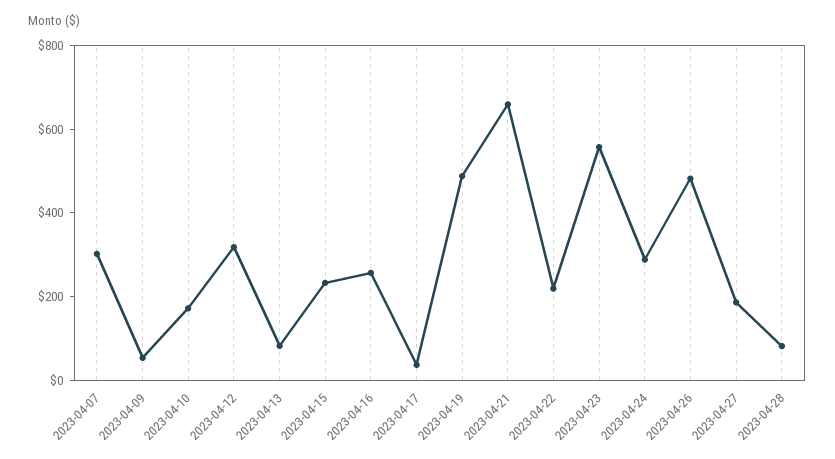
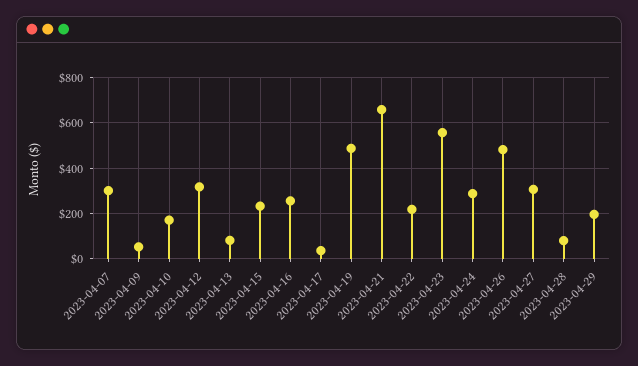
2023-04-27: 200 -> 300
2023-04-29: none -> 200

